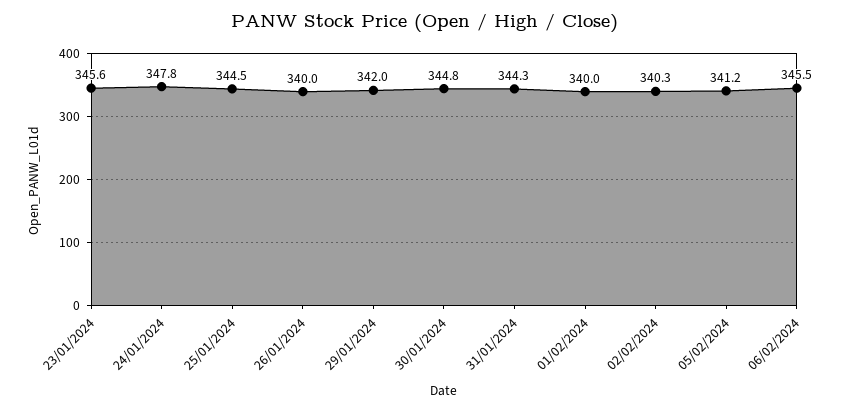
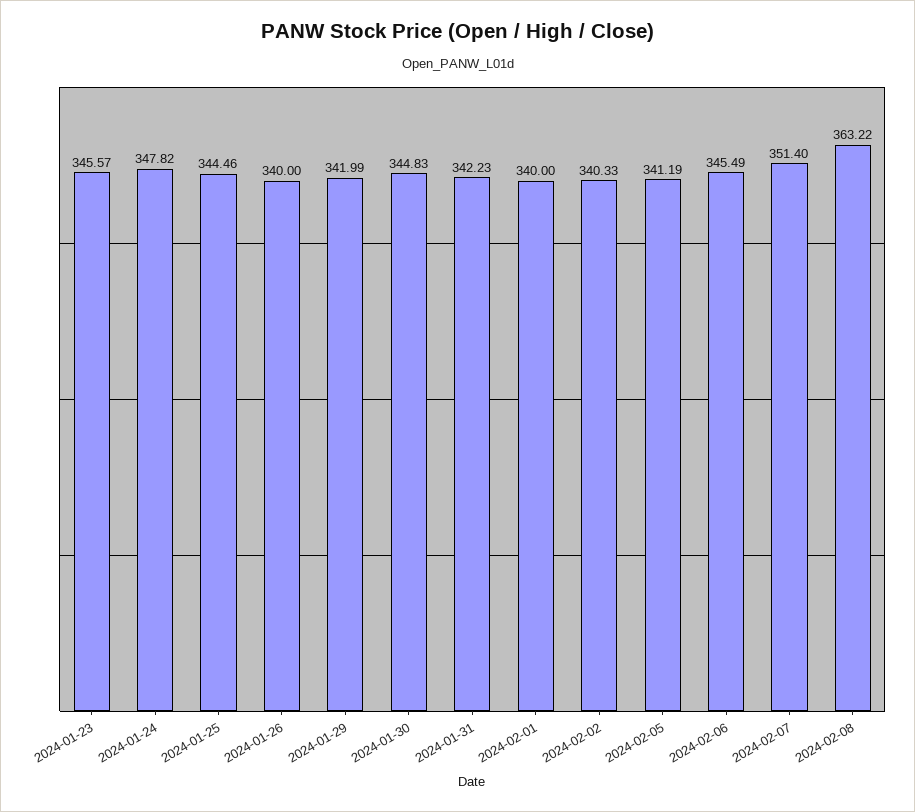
31/01/2024: 344.3 -> 342.23
2024-02-07: none -> 351.4
2024-02-08: none -> 363.22

